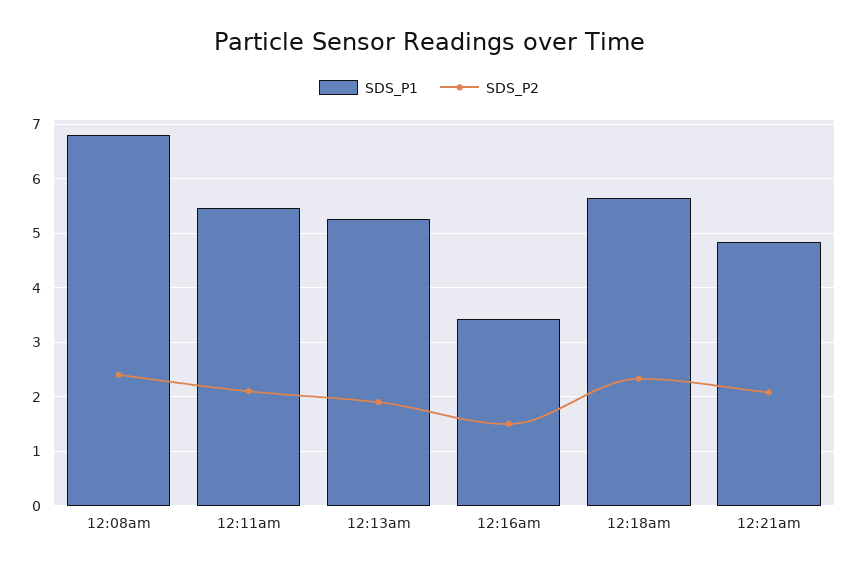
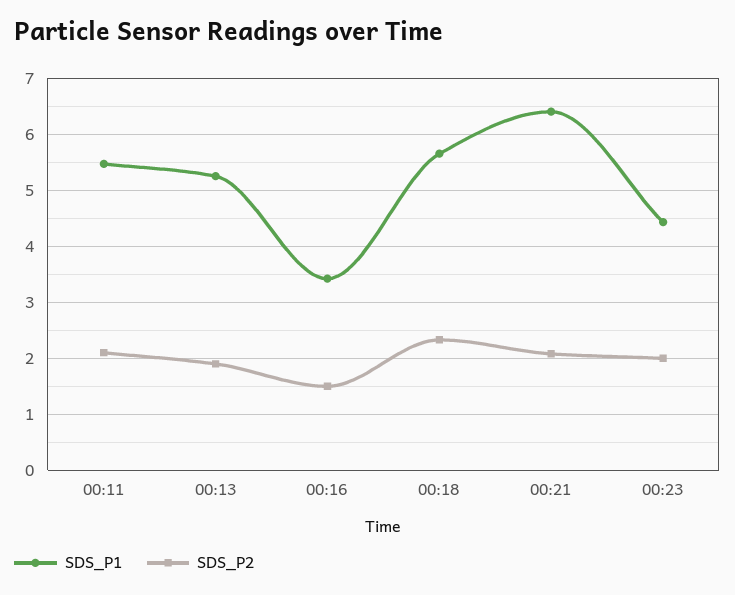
SDS_P1, 12:08am: 6.8 -> none
SDS_P2, 12:08am: 2.4 -> none
SDS_P1, 12:21am: 4.8 -> 6.4
SDS_P1, 00:23: none -> 4.4
SDS_P2, 00:23: none -> 2

